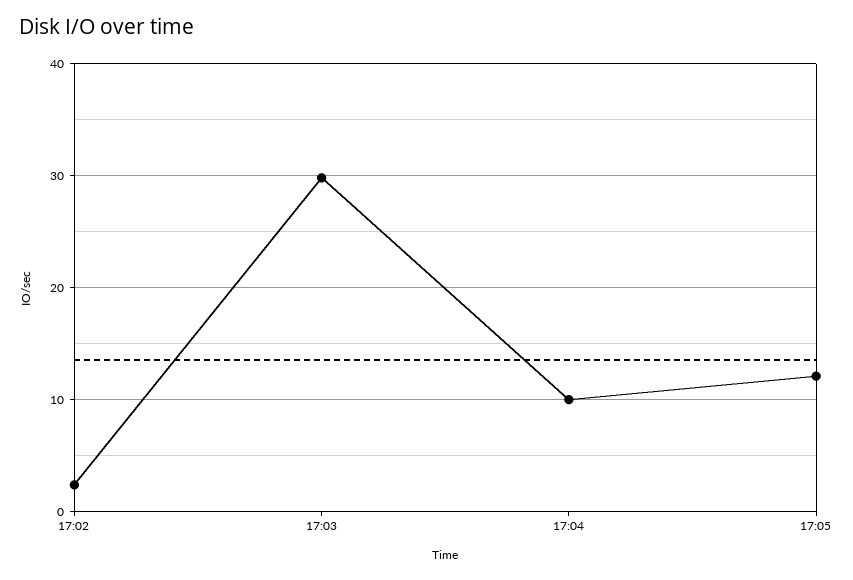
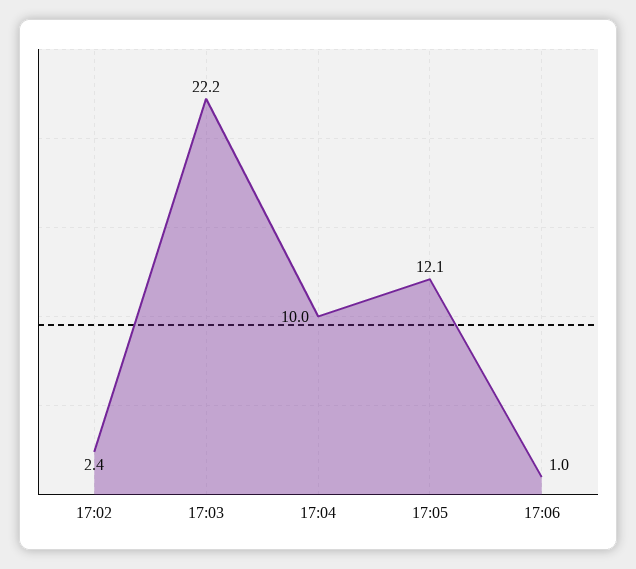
17:03: 30 -> 22.2
17:06: none -> 1

